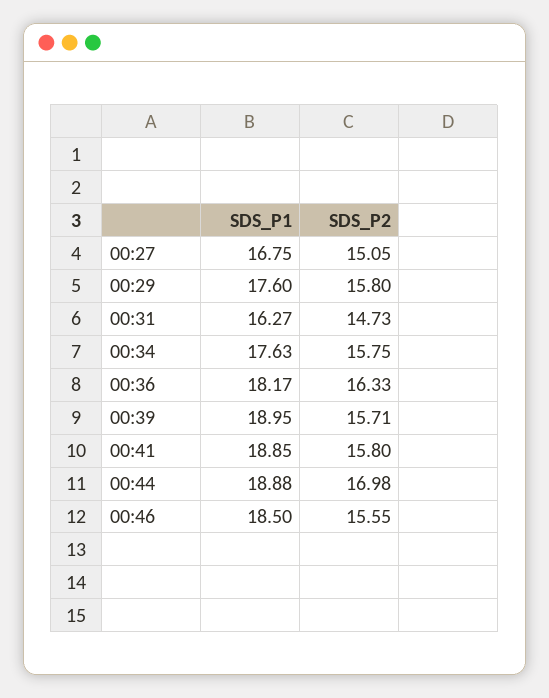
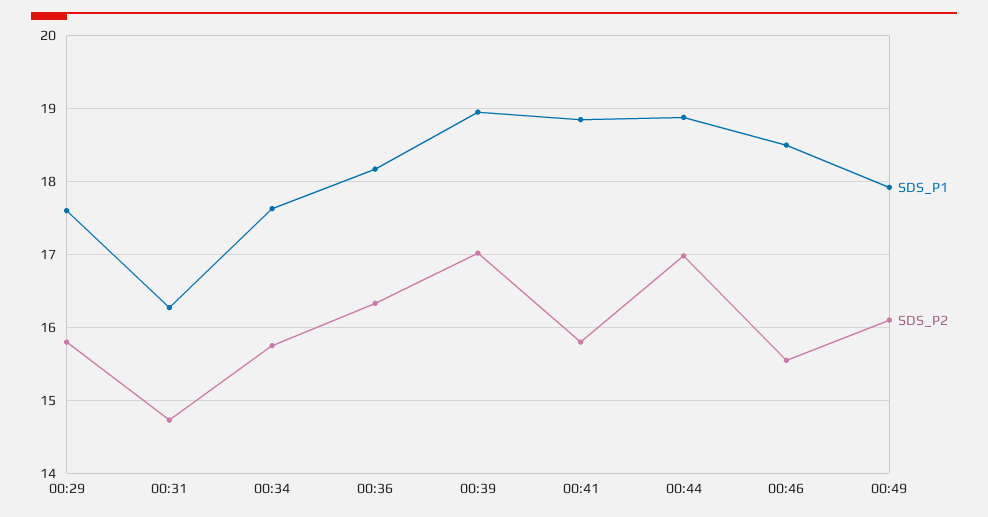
SDS_P1, 00:27: 16.75 -> none
SDS_P2, 00:27: 15.05 -> none
SDS_P2, 00:39: 15.71 -> 17
SDS_P1, 00:49: none -> 17.9
SDS_P2, 00:49: none -> 16.1

